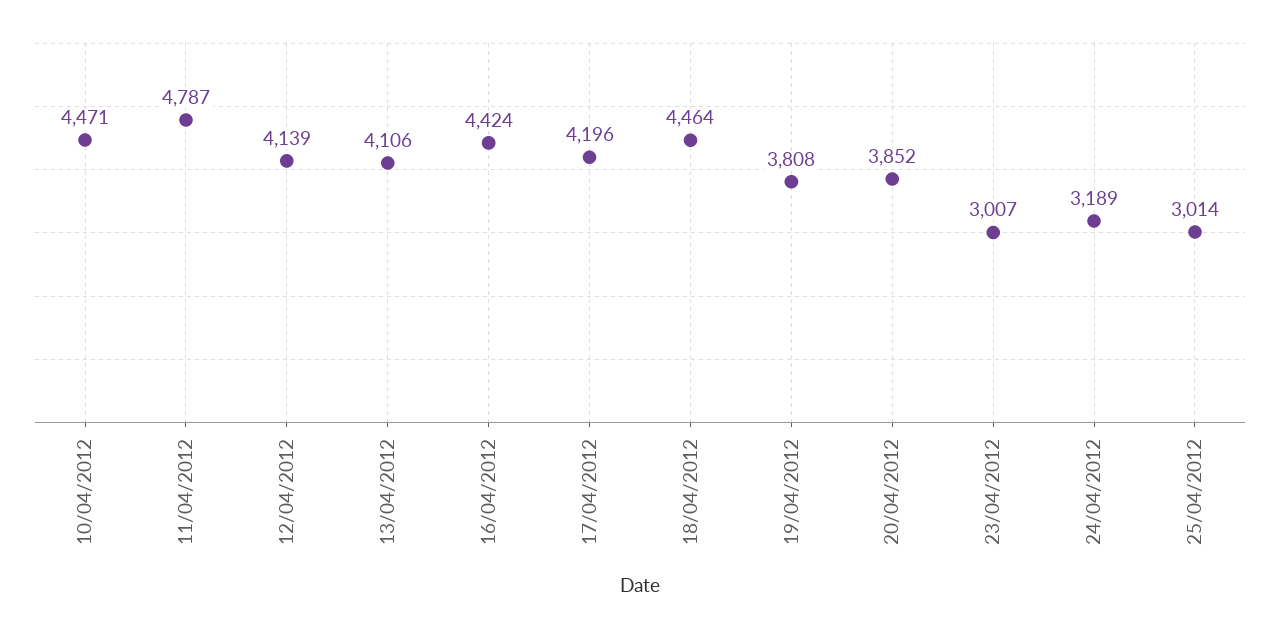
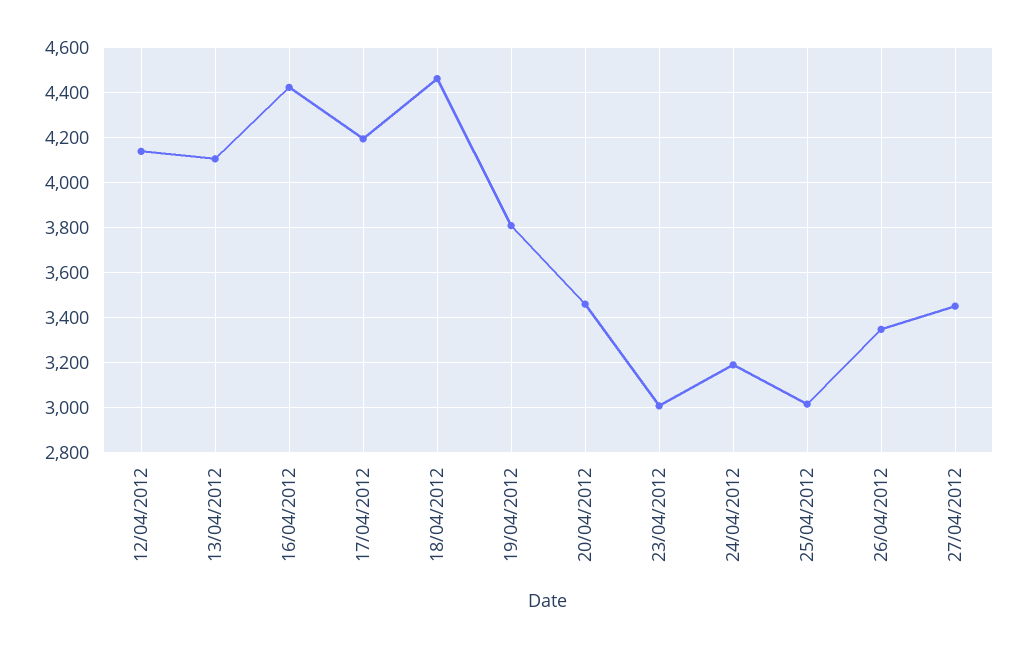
10/04/2012: 4471 -> none
11/04/2012: 4787 -> none
20/04/2012: 3852 -> 3450
26/04/2012: none -> 3350
27/04/2012: none -> 3450

